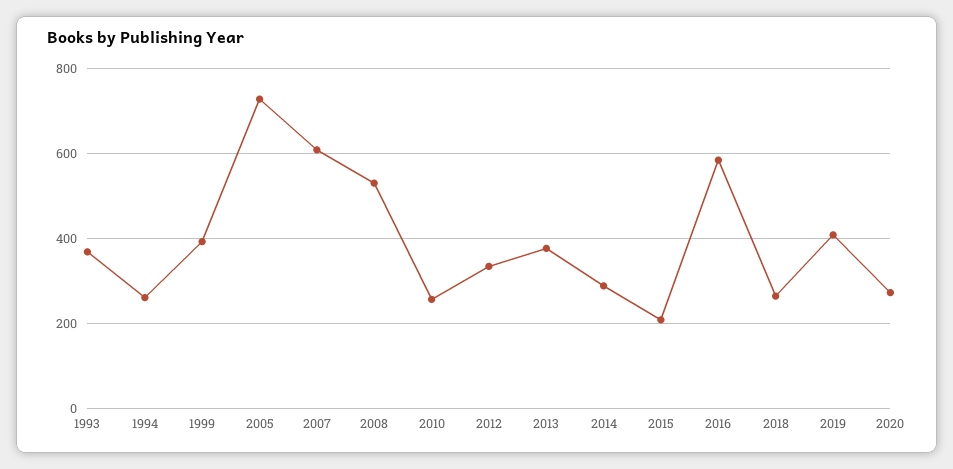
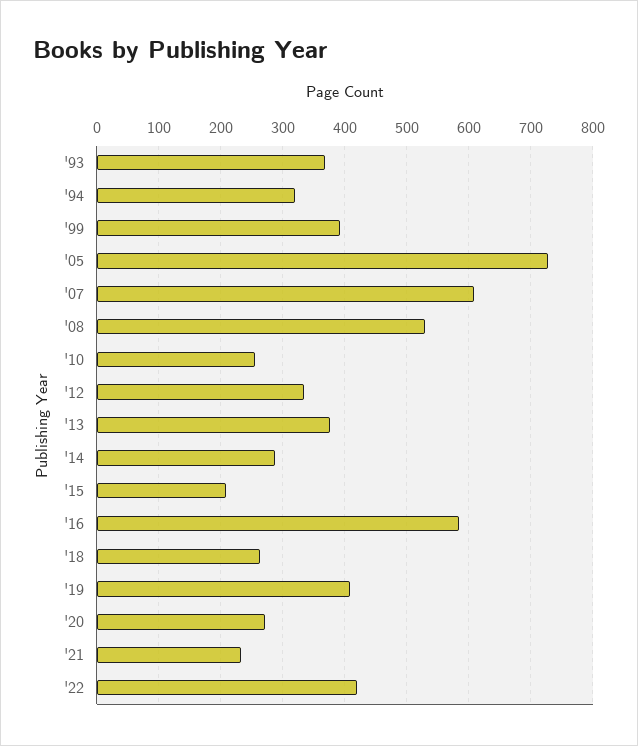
1994: 260 -> 320
'21: none -> 230
'22: none -> 420

